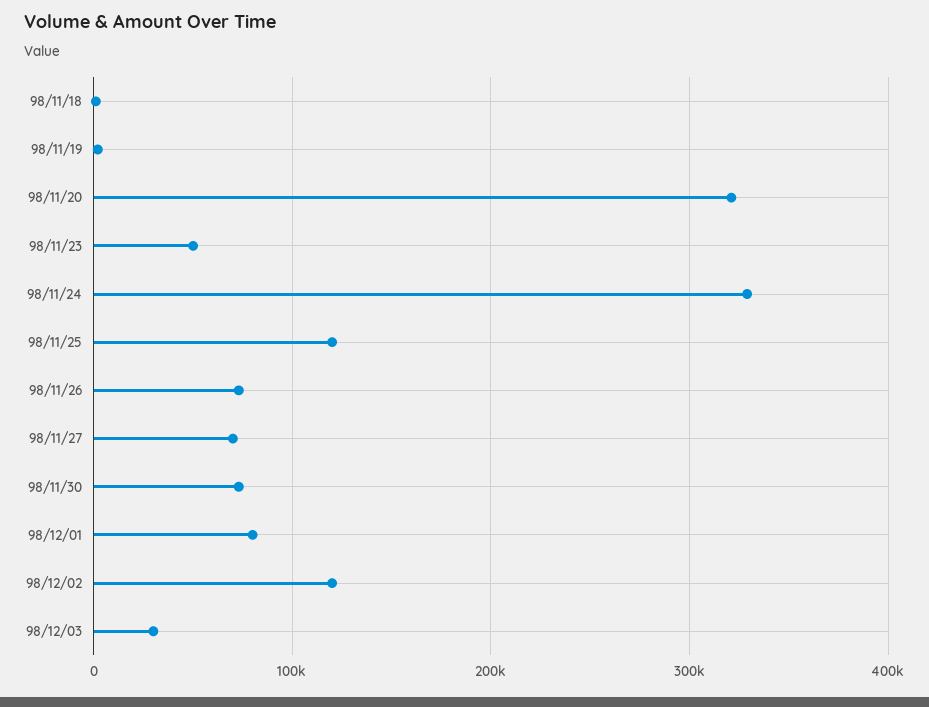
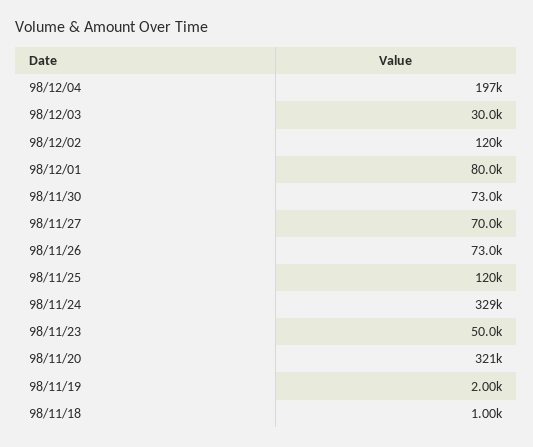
98/12/04: none -> 197000

